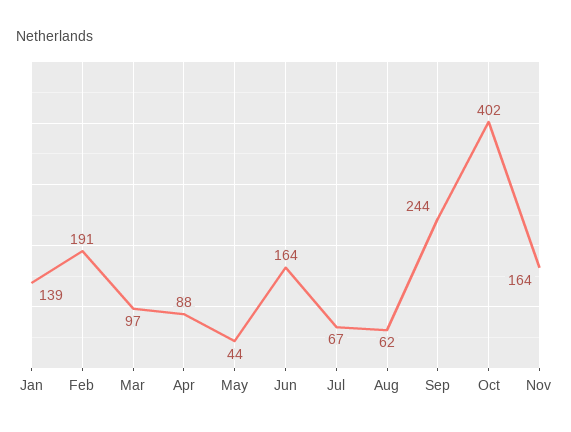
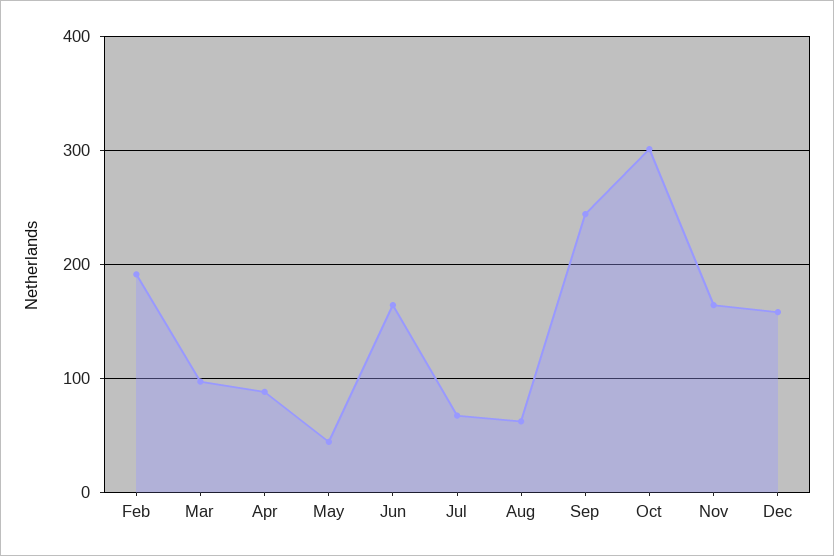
Jan: 139 -> none
Oct: 402 -> 300
Dec: none -> 160

